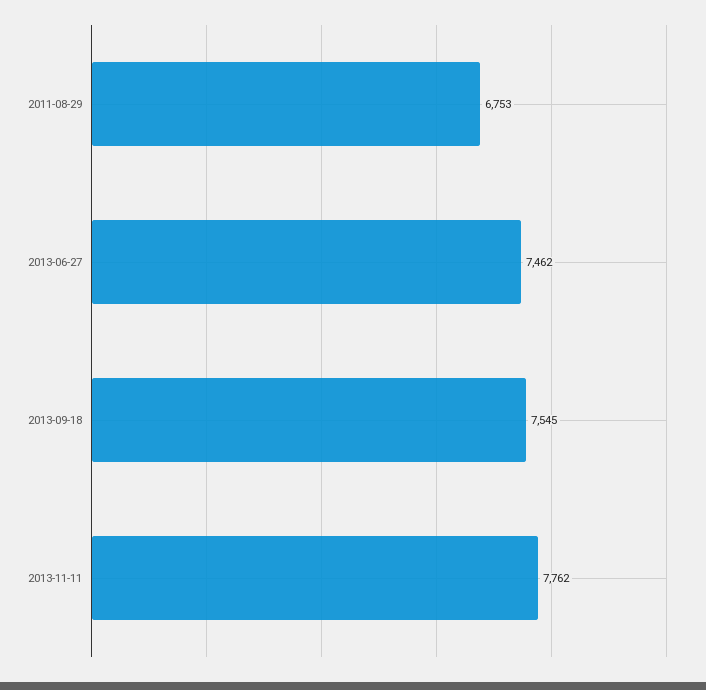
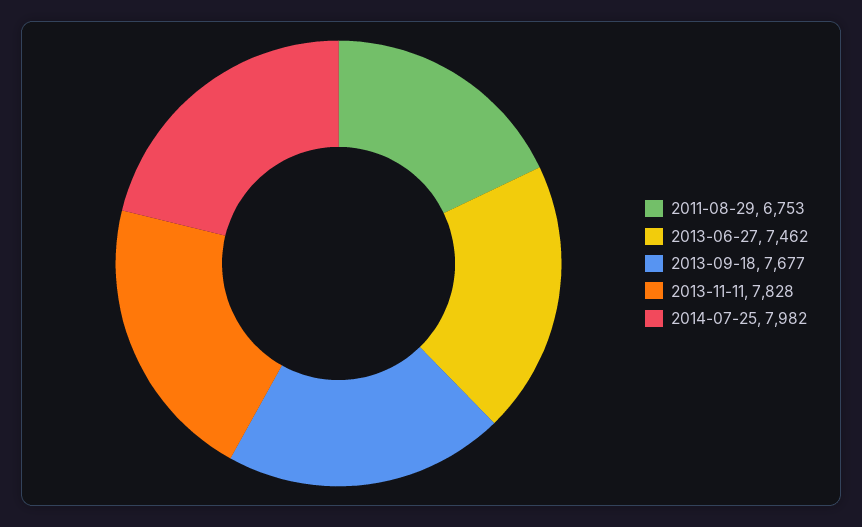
2013-09-18: 7545 -> 7677
2013-11-11: 7762 -> 7828
2014-07-25: none -> 7982

